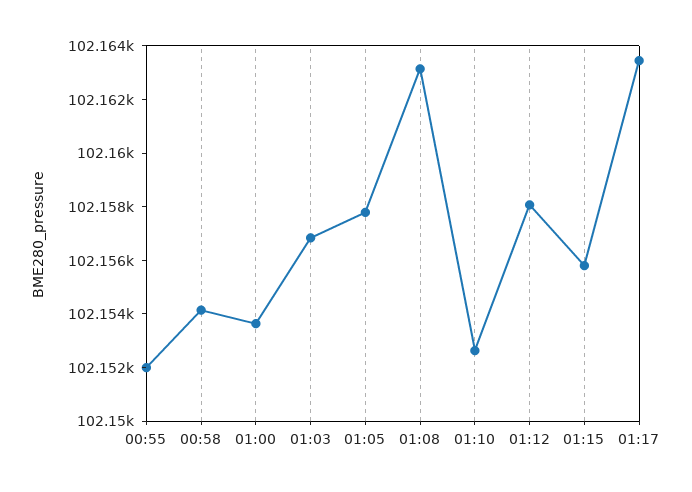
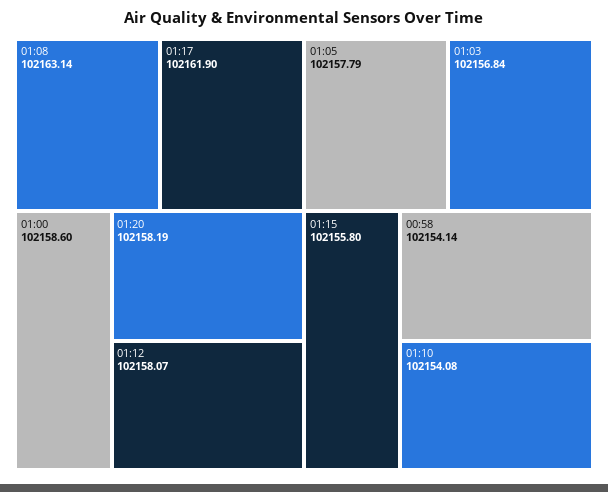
00:55: 102152 -> none
01:00: 102153.5 -> 102158.6
01:10: 102152.5 -> 102154.08
01:17: 102163.5 -> 102161.9
01:20: none -> 102158.19

